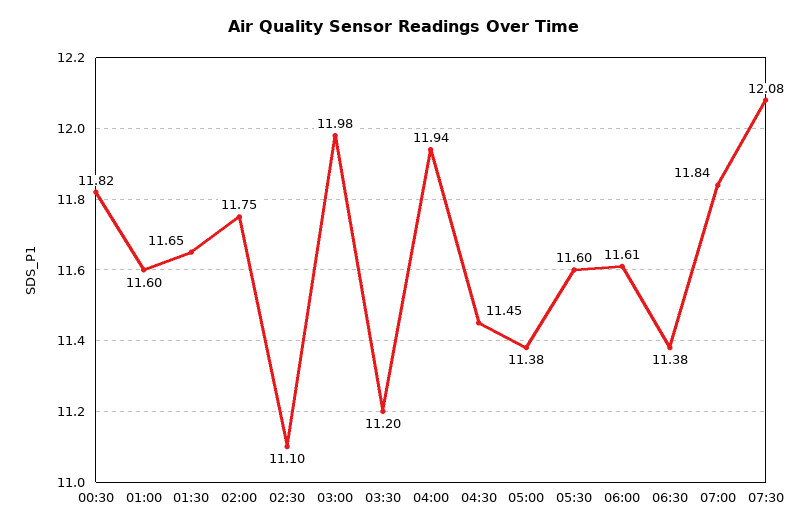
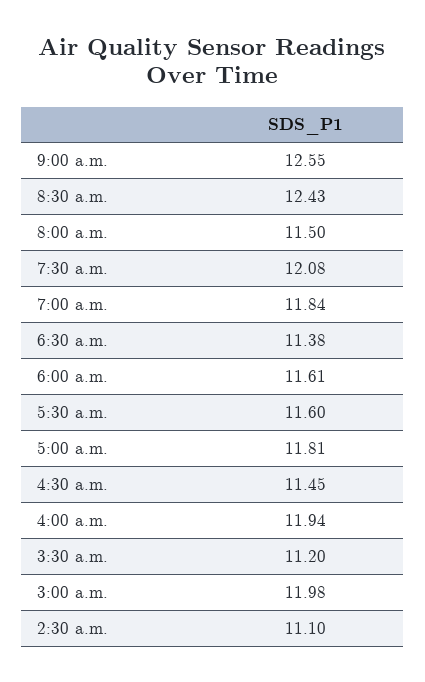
00:30: 11.82 -> none
01:00: 11.6 -> none
01:30: 11.65 -> none
02:00: 11.75 -> none
05:00: 11.38 -> 11.81
9:00 a.m.: none -> 12.55
8:30 a.m.: none -> 12.43
8:00 a.m.: none -> 11.5

